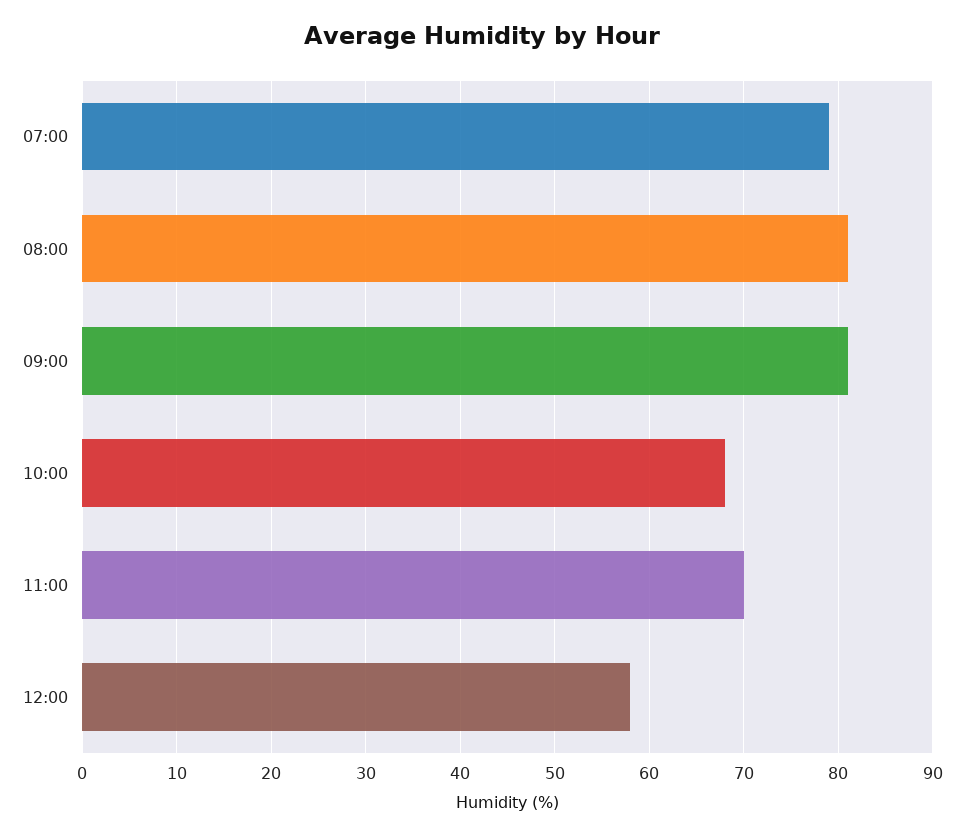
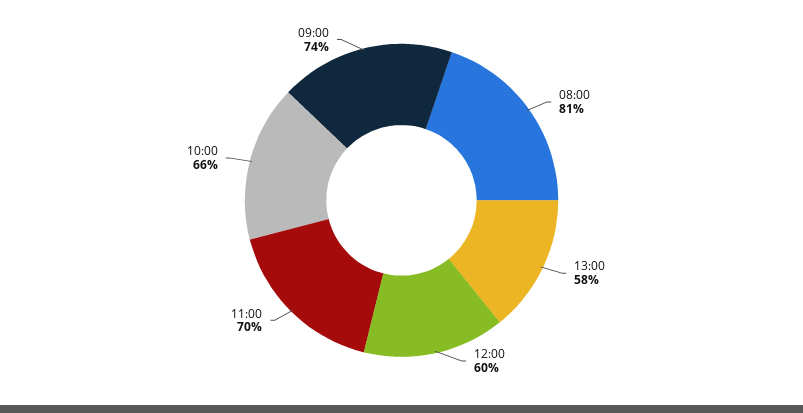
07:00: 79 -> none
09:00: 81 -> 74
10:00: 68 -> 66
12:00: 58 -> 60
13:00: none -> 58

